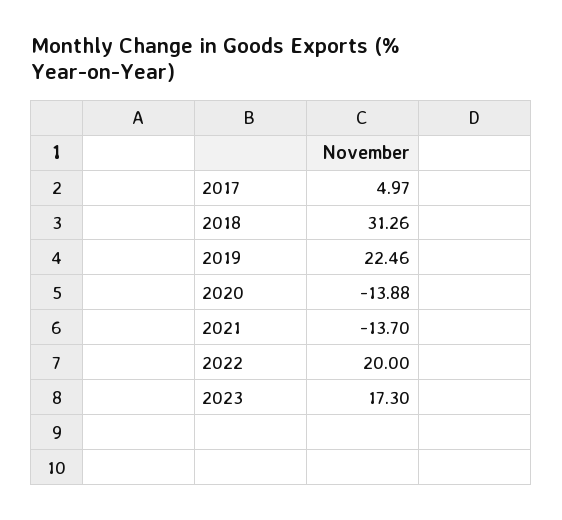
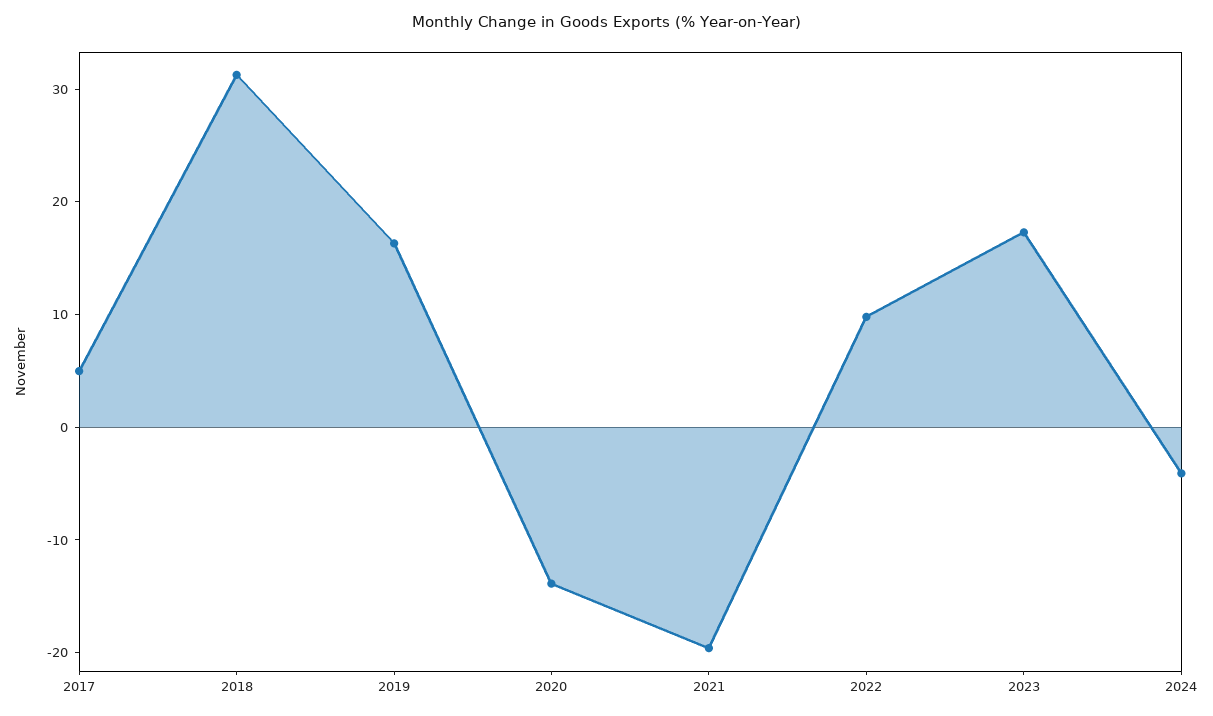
2019: 22.46 -> 16
2021: -13.7 -> -20
2022: 20 -> 10
2024: none -> -4

